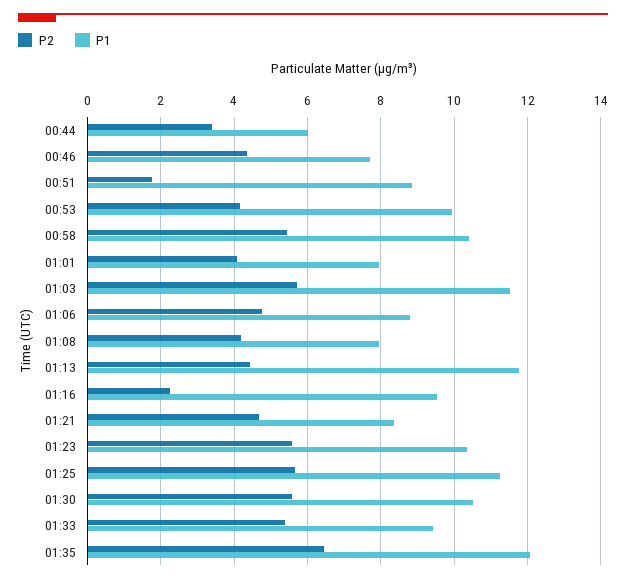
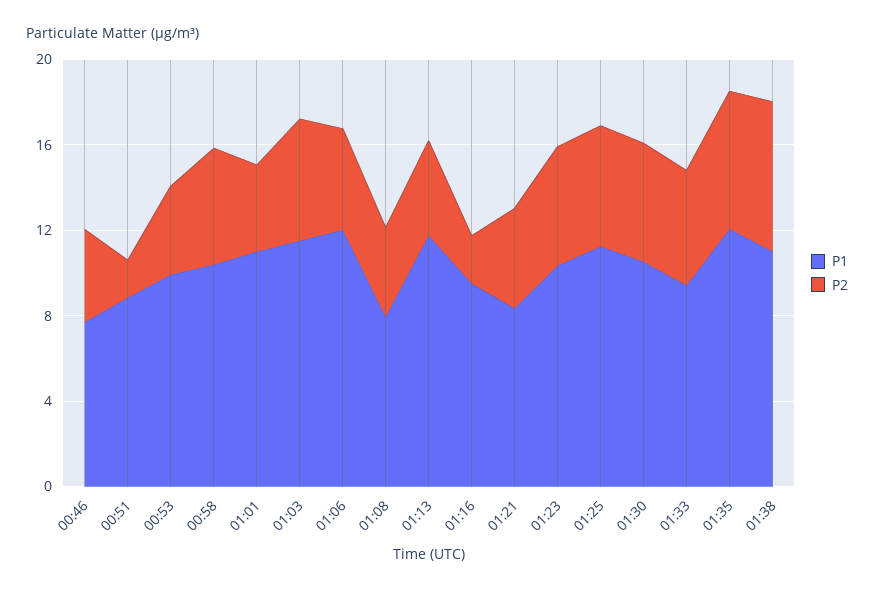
P2, 00:44: 3.4 -> none
P1, 00:44: 6 -> none
P1, 01:01: 8 -> 11
P1, 01:06: 8.8 -> 12
P1, 01:38: none -> 11
P2, 01:38: none -> 7

